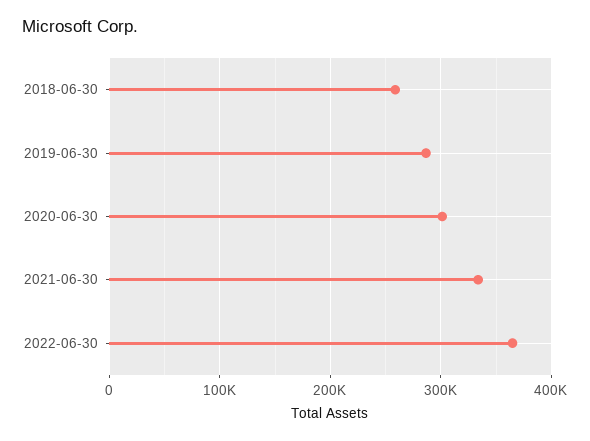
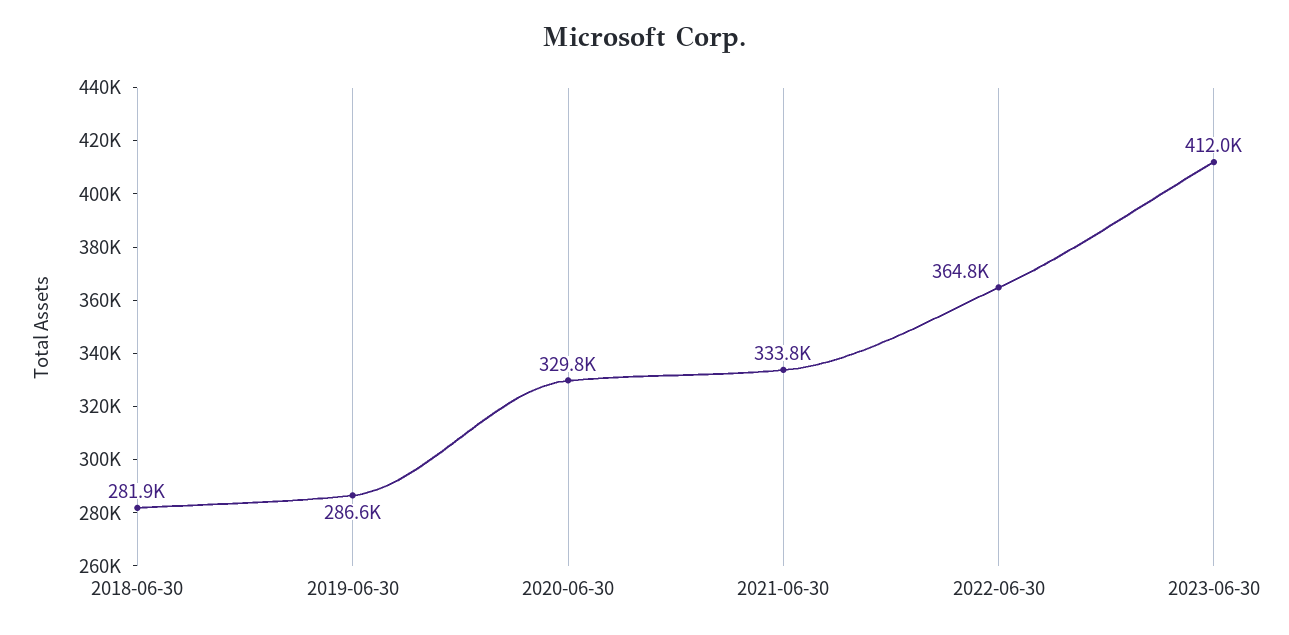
2018-06-30: 260000 -> 281900
2020-06-30: 300000 -> 329800
2023-06-30: none -> 412000

